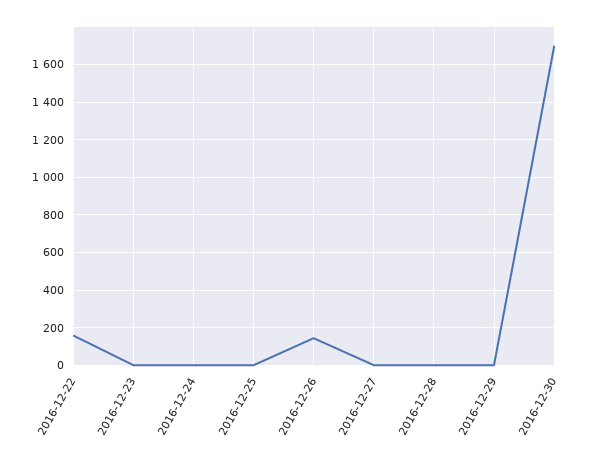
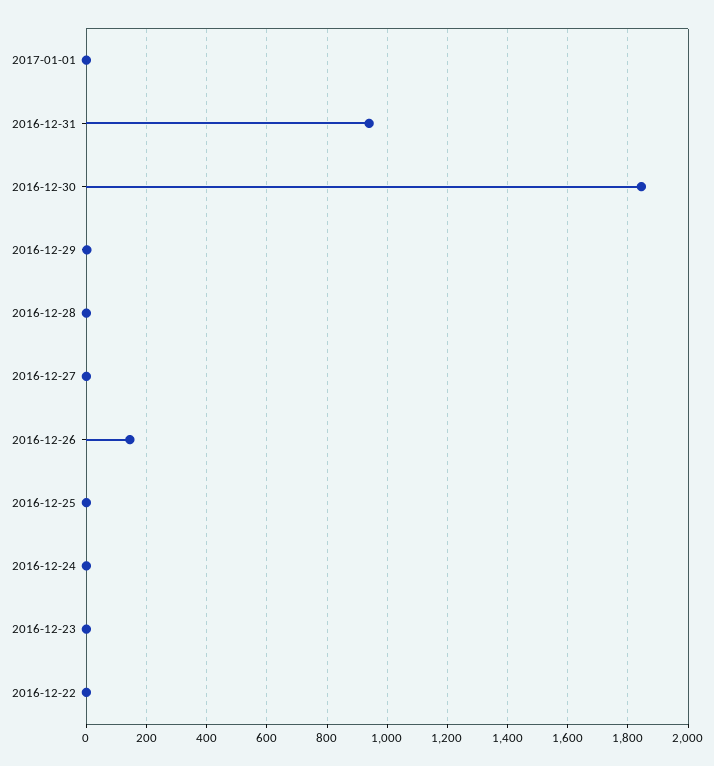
2016-12-22: 150 -> 0
2016-12-30: 1700 -> 1840
2017-01-01: none -> 0
2016-12-31: none -> 940

